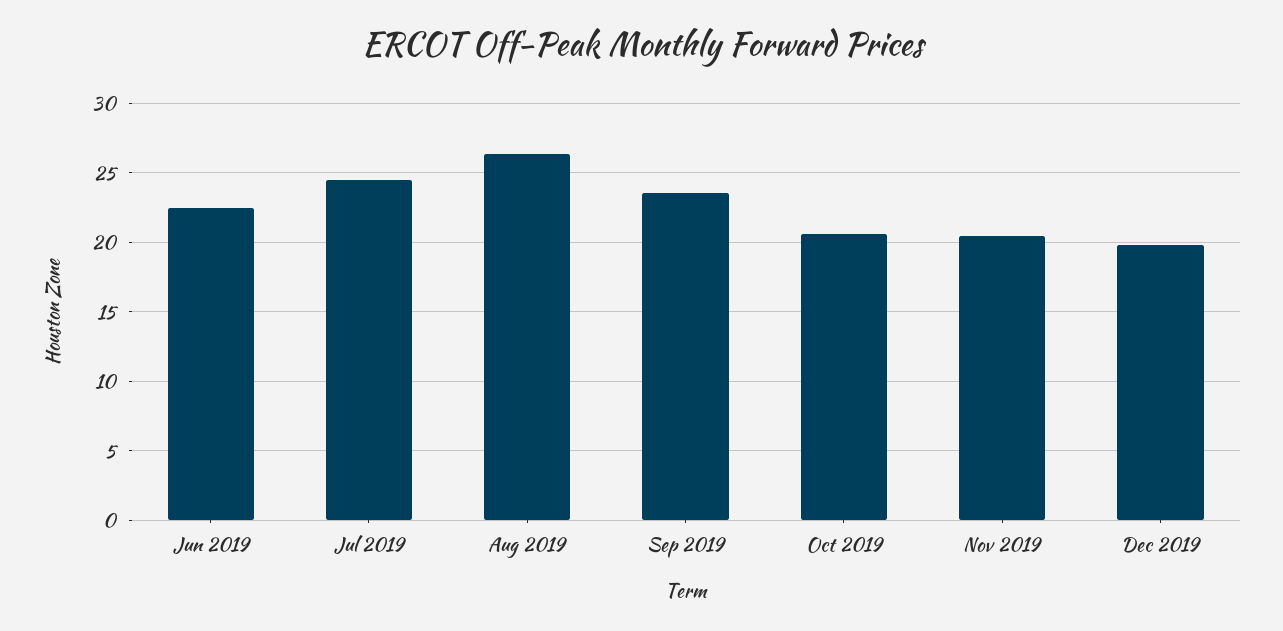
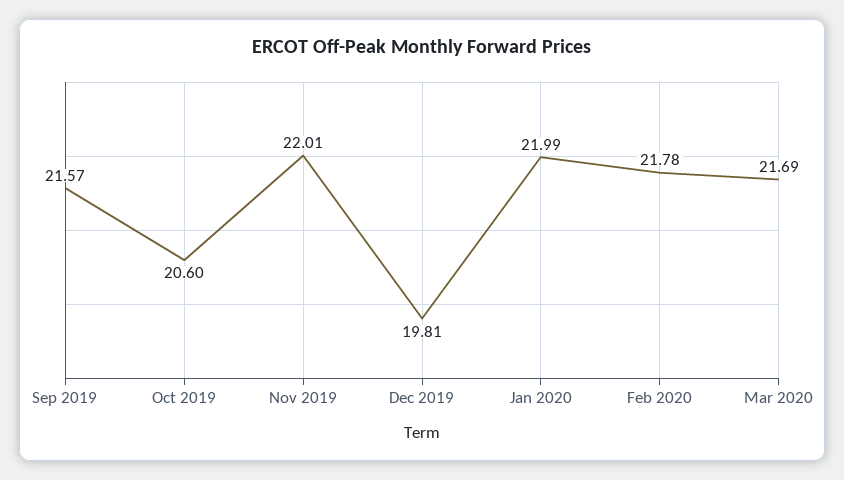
Jun 2019: 22.5 -> none
Jul 2019: 24.5 -> none
Aug 2019: 26.5 -> none
Sep 2019: 23.5 -> 21.57
Nov 2019: 20.5 -> 22.01
Jan 2020: none -> 21.99
Feb 2020: none -> 21.78
Mar 2020: none -> 21.69

